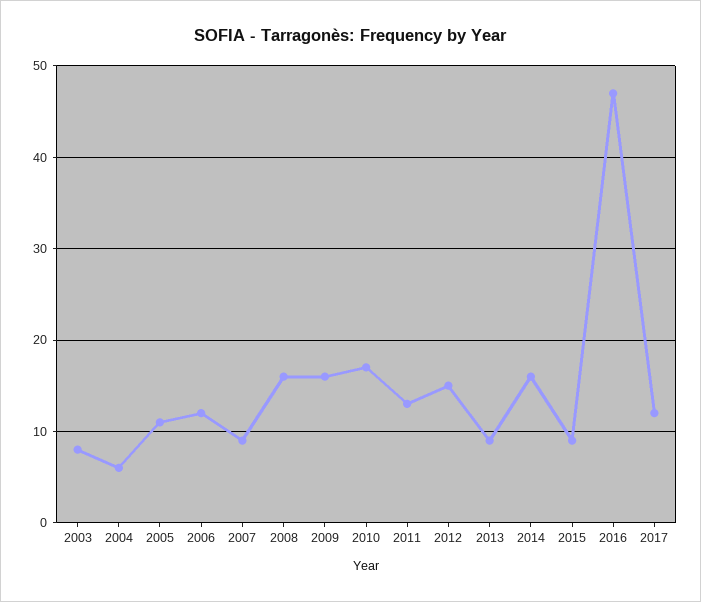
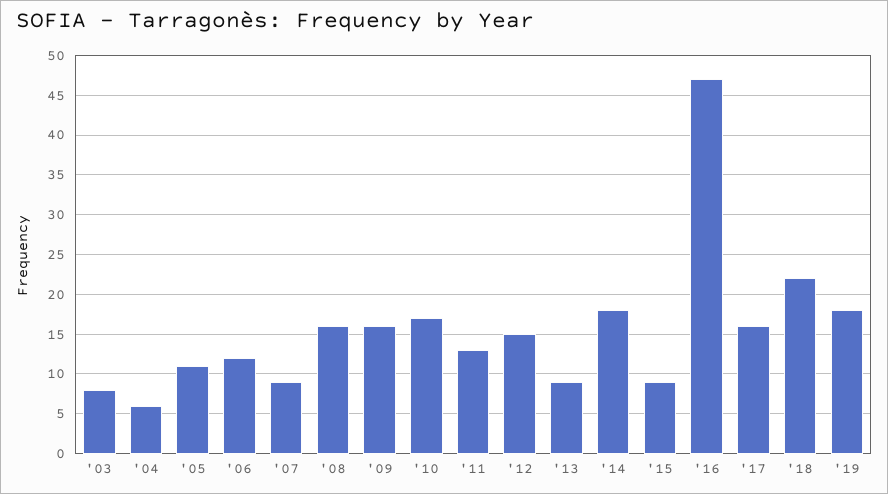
2014: 16 -> 18
2017: 12 -> 16
'18: none -> 22
'19: none -> 18

